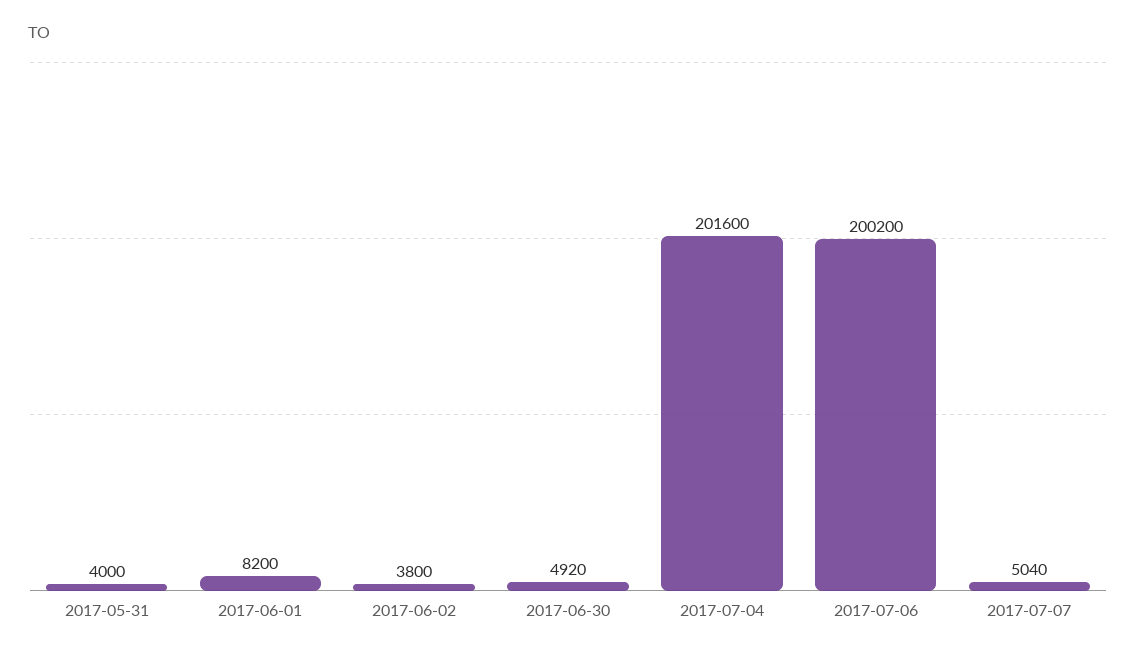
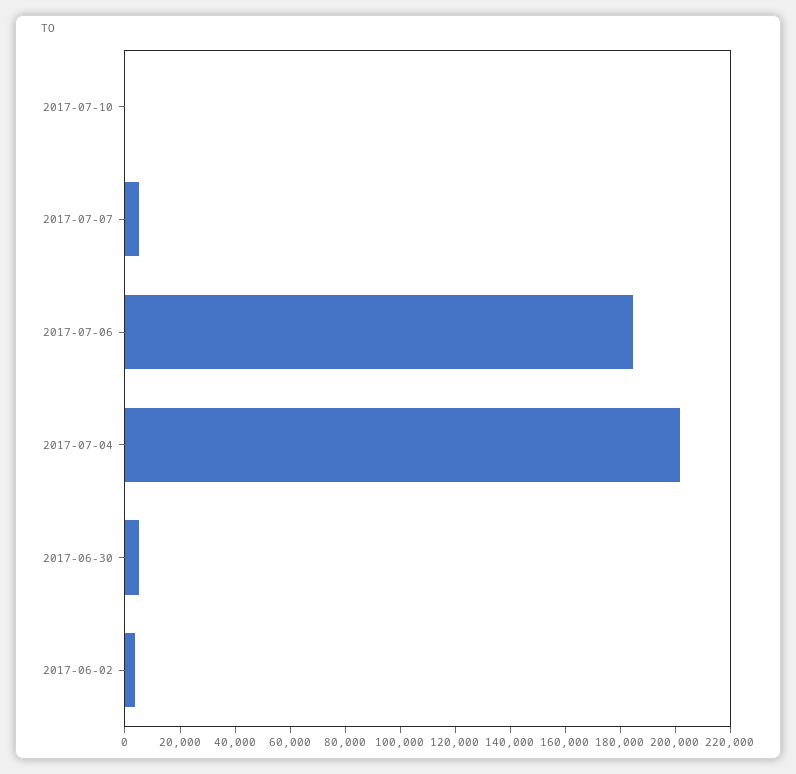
2017-05-31: 4000 -> none
2017-06-01: 8200 -> none
2017-07-06: 200200 -> 185000
2017-07-10: none -> 0

